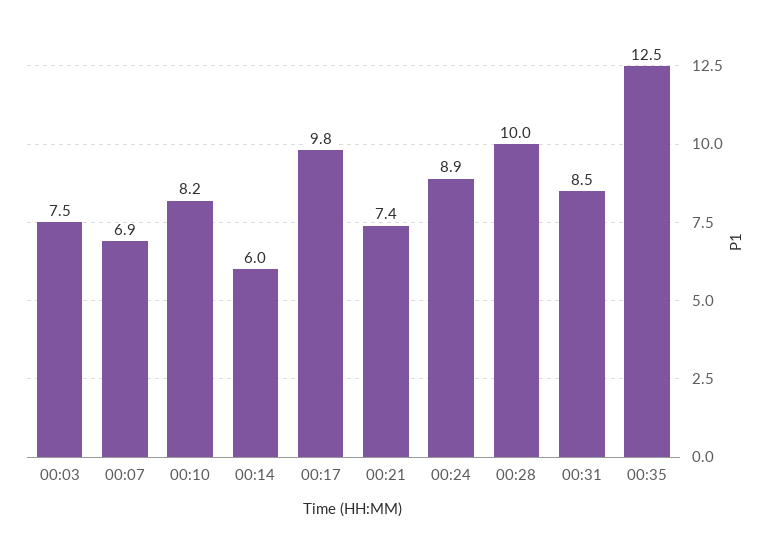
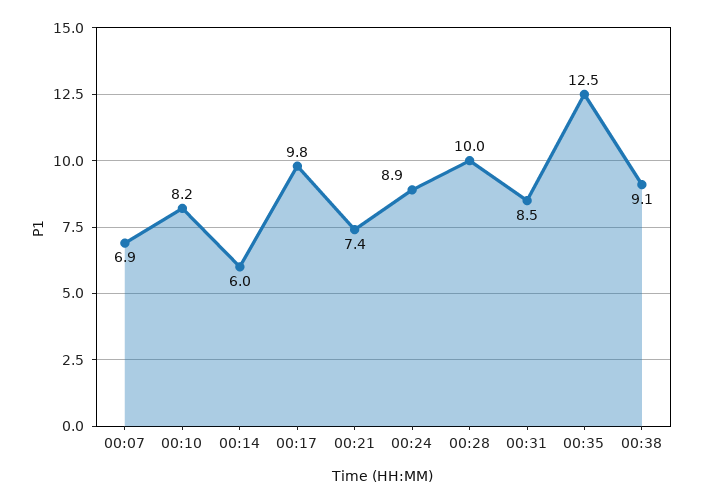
00:03: 7.5 -> none
00:38: none -> 9.1

